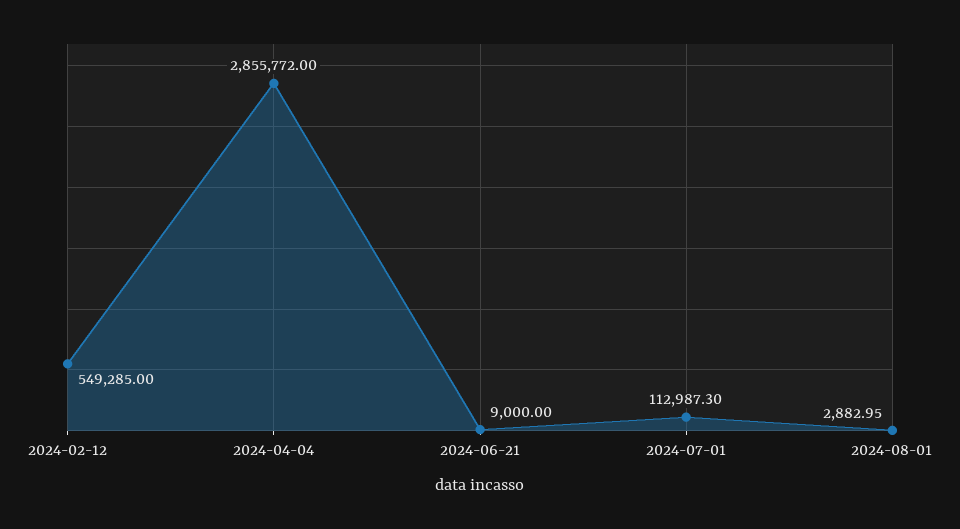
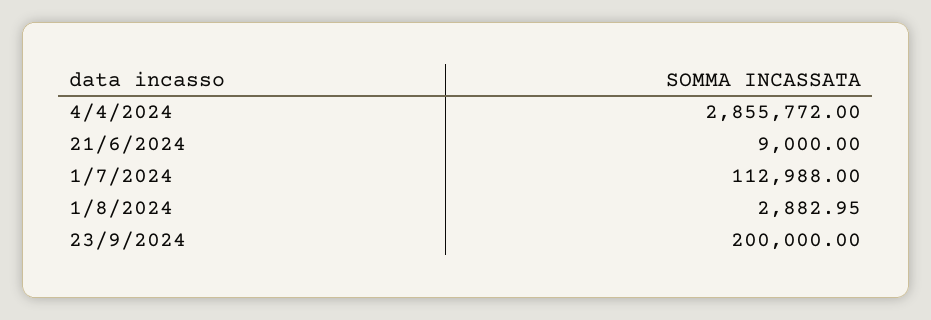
2024-02-12: 549285 -> none
2024-07-01: 112987.3 -> 112988
23/9/2024: none -> 200000

